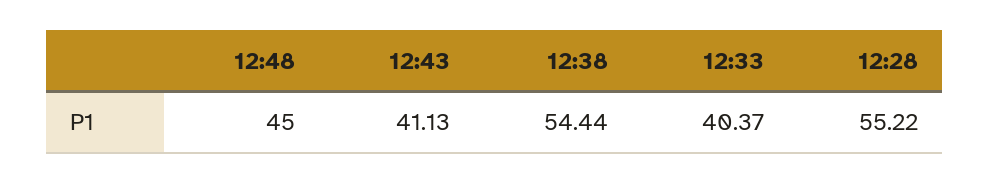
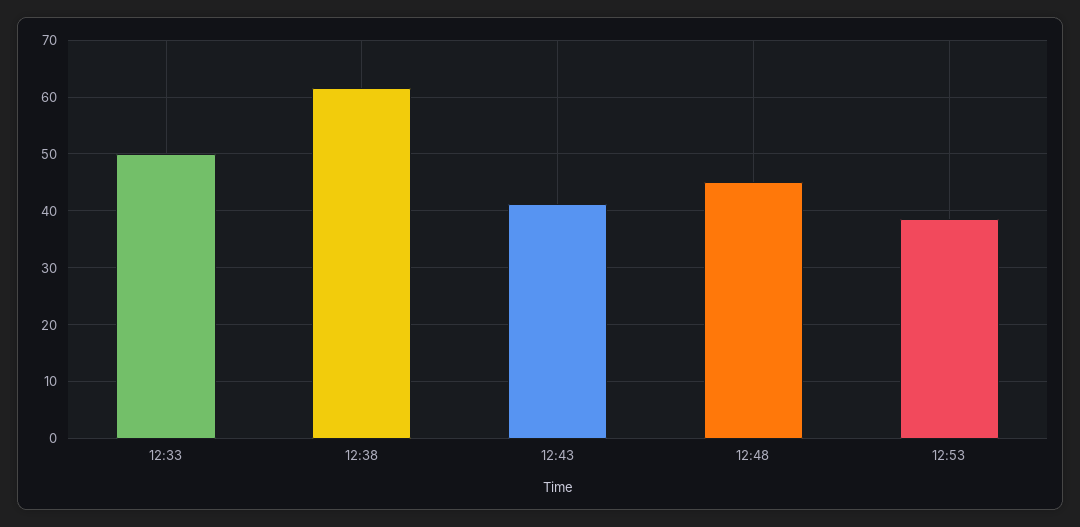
12:38: 54.44 -> 62
12:33: 40.37 -> 50
12:28: 55.22 -> none
12:53: none -> 38

